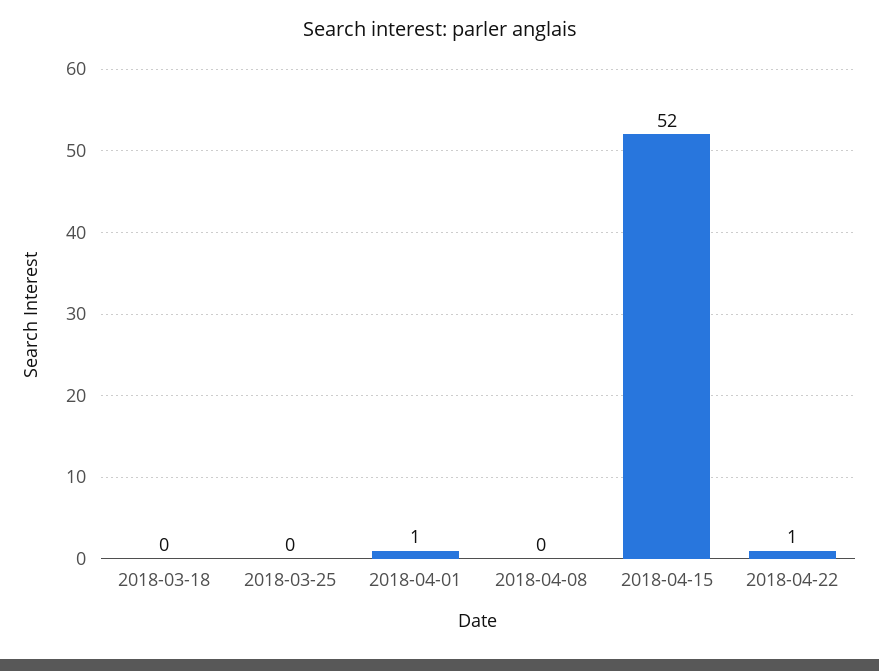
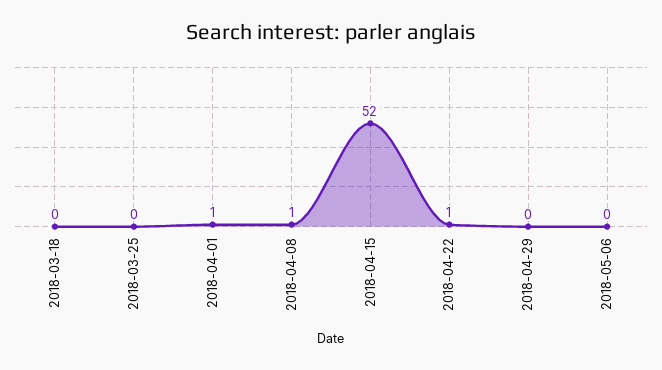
2018-04-08: 0 -> 1
2018-04-29: none -> 0
2018-05-06: none -> 0

